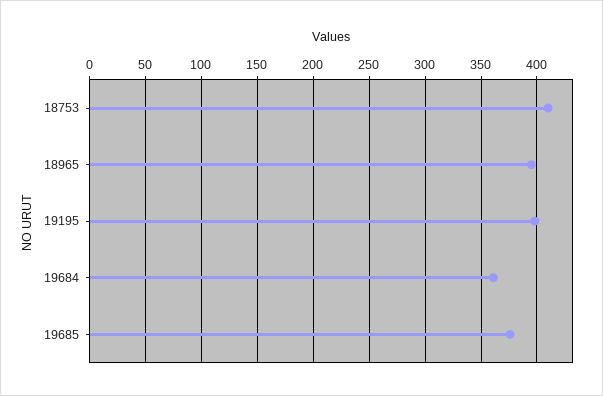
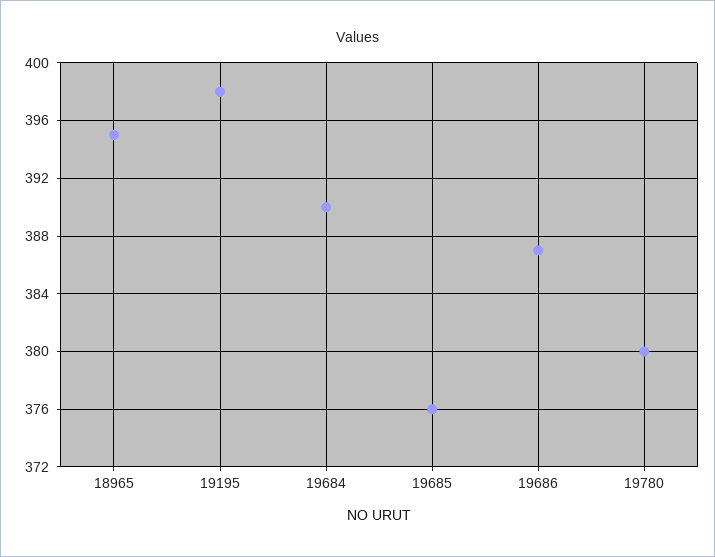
18753: 410 -> none
19684: 360 -> 390
19686: none -> 387
19780: none -> 380

